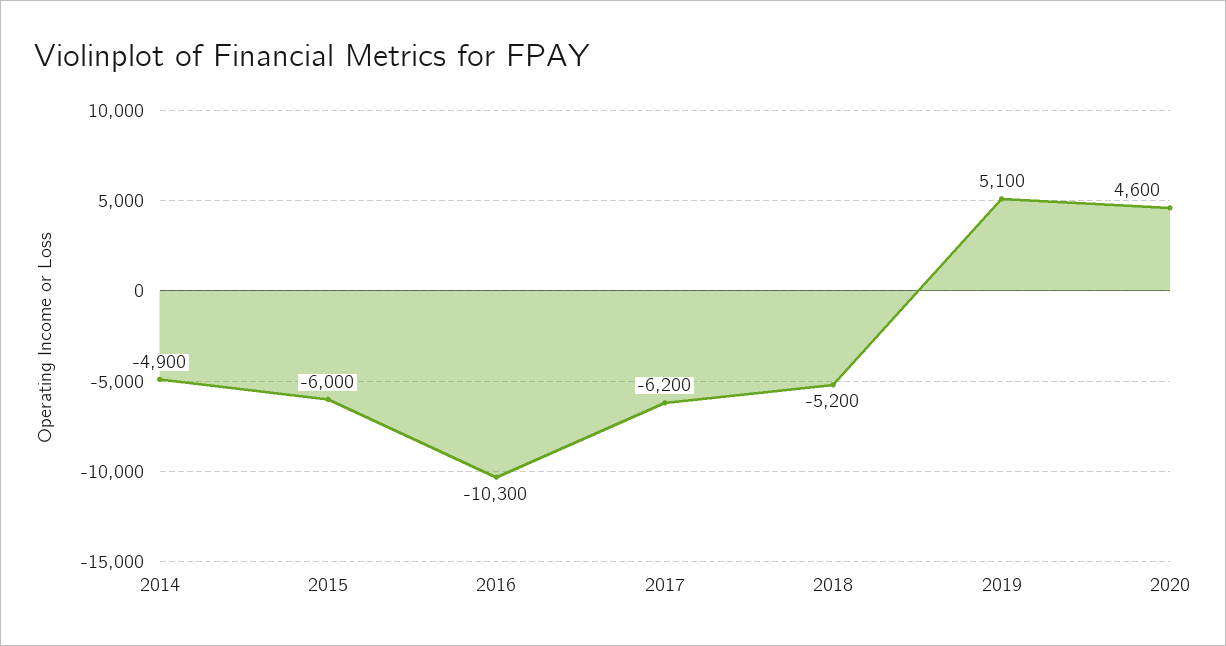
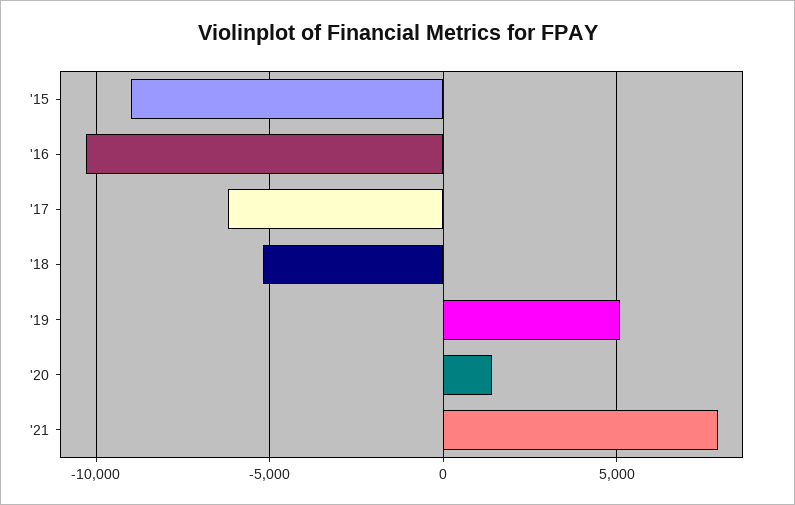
2014: -4900 -> none
2015: -6000 -> -9000
2020: 4600 -> 1500
'21: none -> 8000

